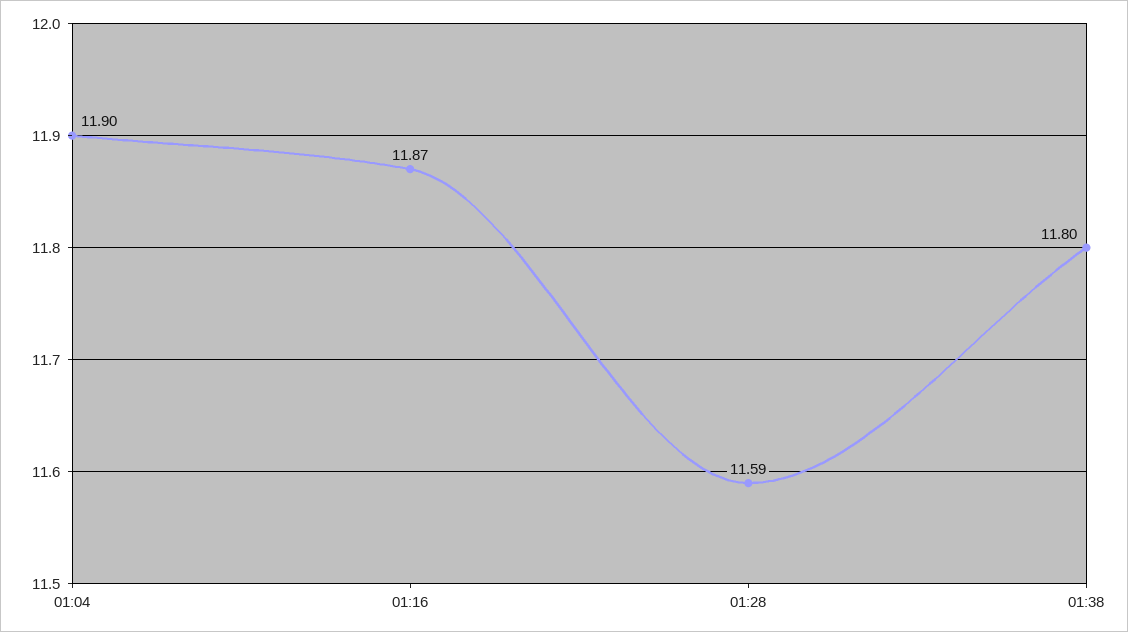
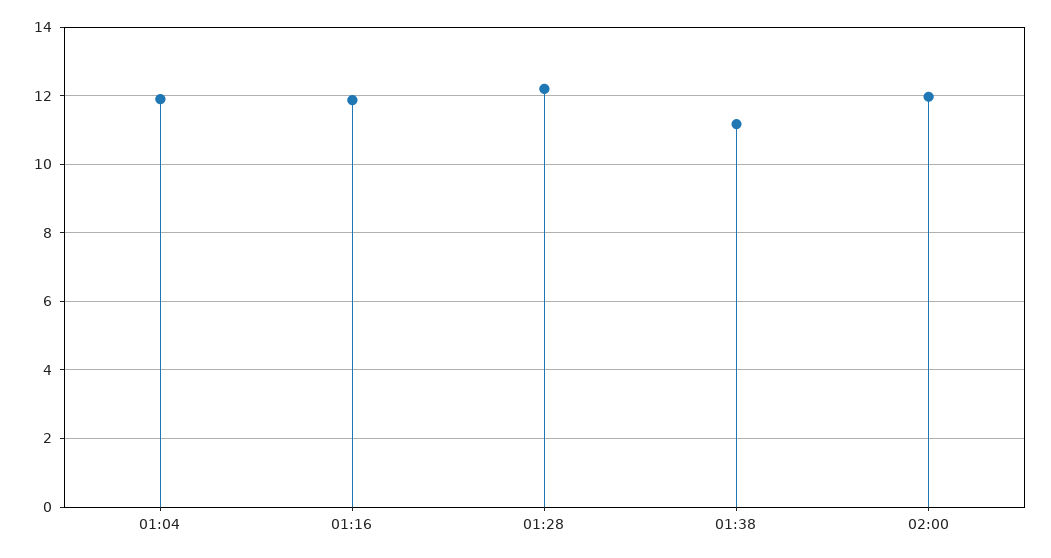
01:28: 11.59 -> 12.2
01:38: 11.8 -> 11.2
02:00: none -> 12

